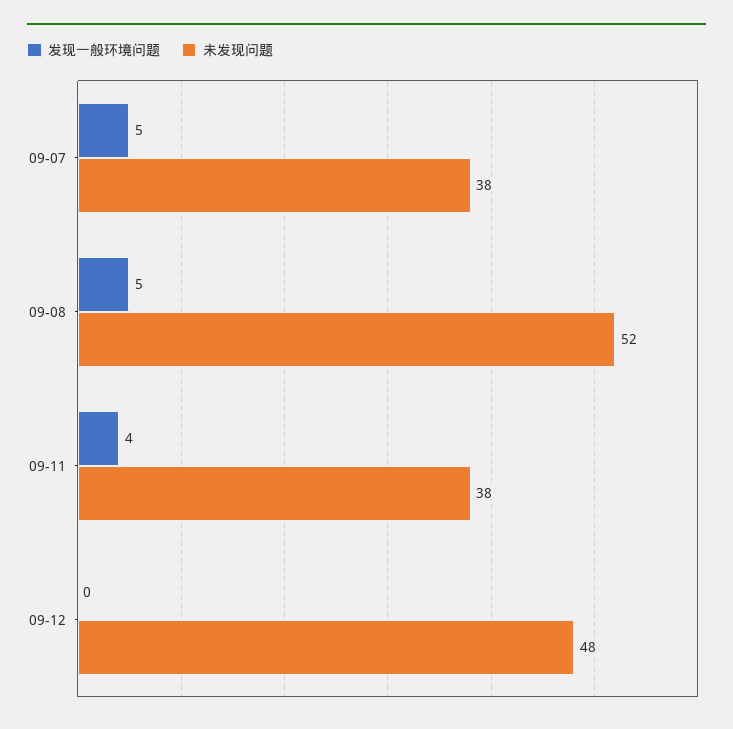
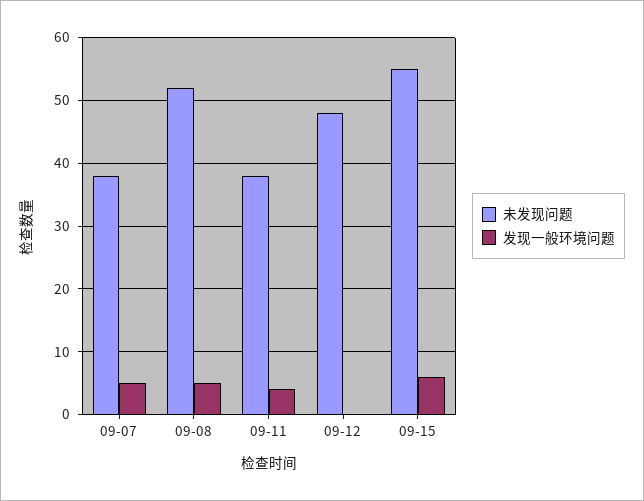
未发现问题, 09-15: none -> 55
发现一般环境问题, 09-15: none -> 6

